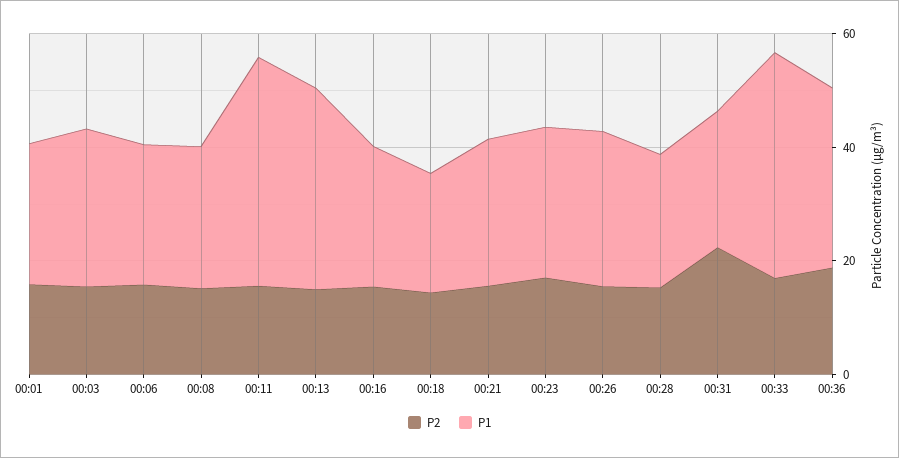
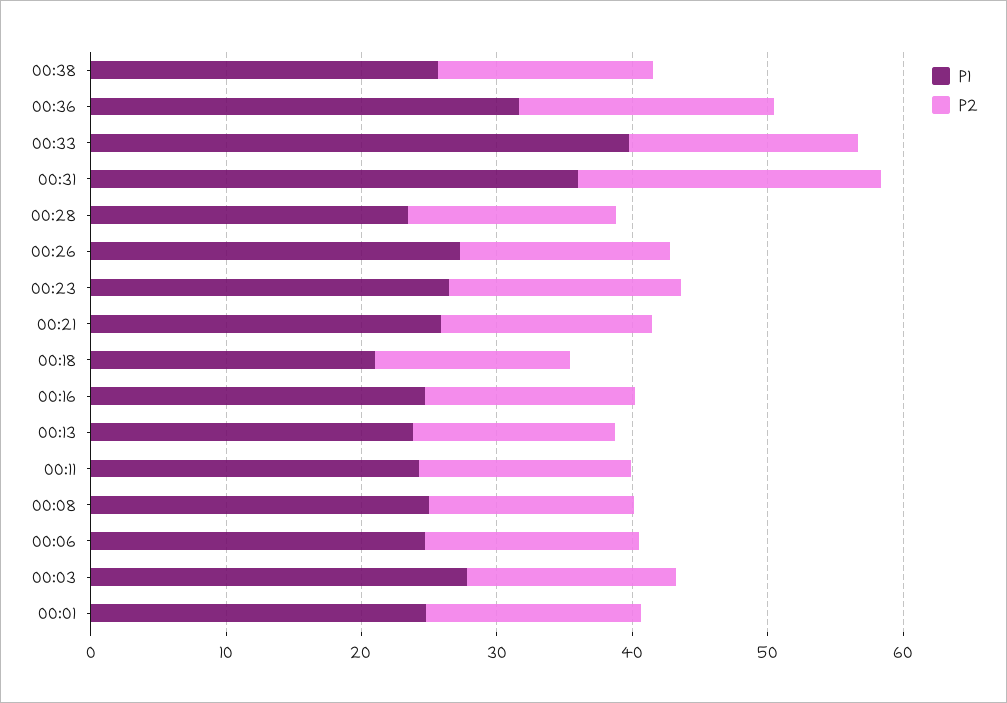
P1, 00:11: 40 -> 24
P1, 00:13: 35 -> 24
P1, 00:31: 25 -> 36
P1, 00:38: none -> 26
P2, 00:38: none -> 16

